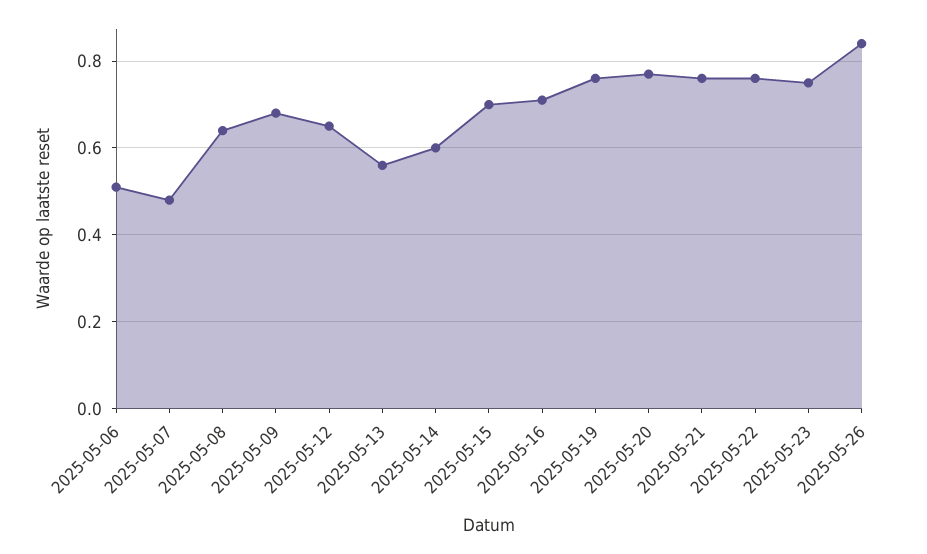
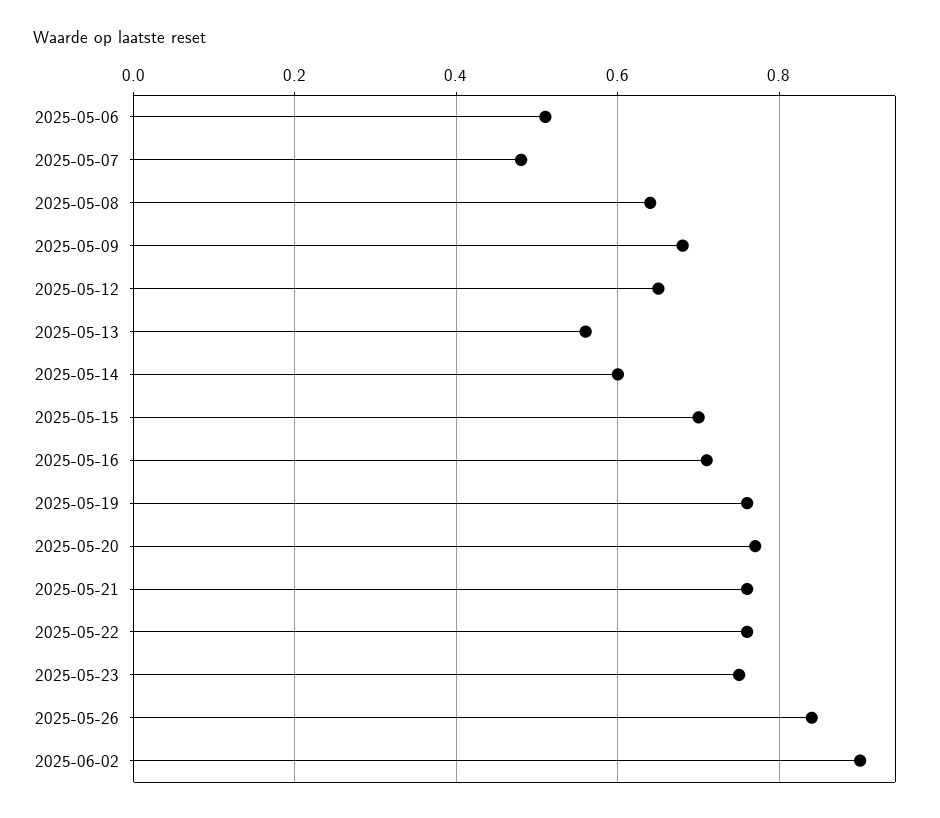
2025-06-02: none -> 0.9

